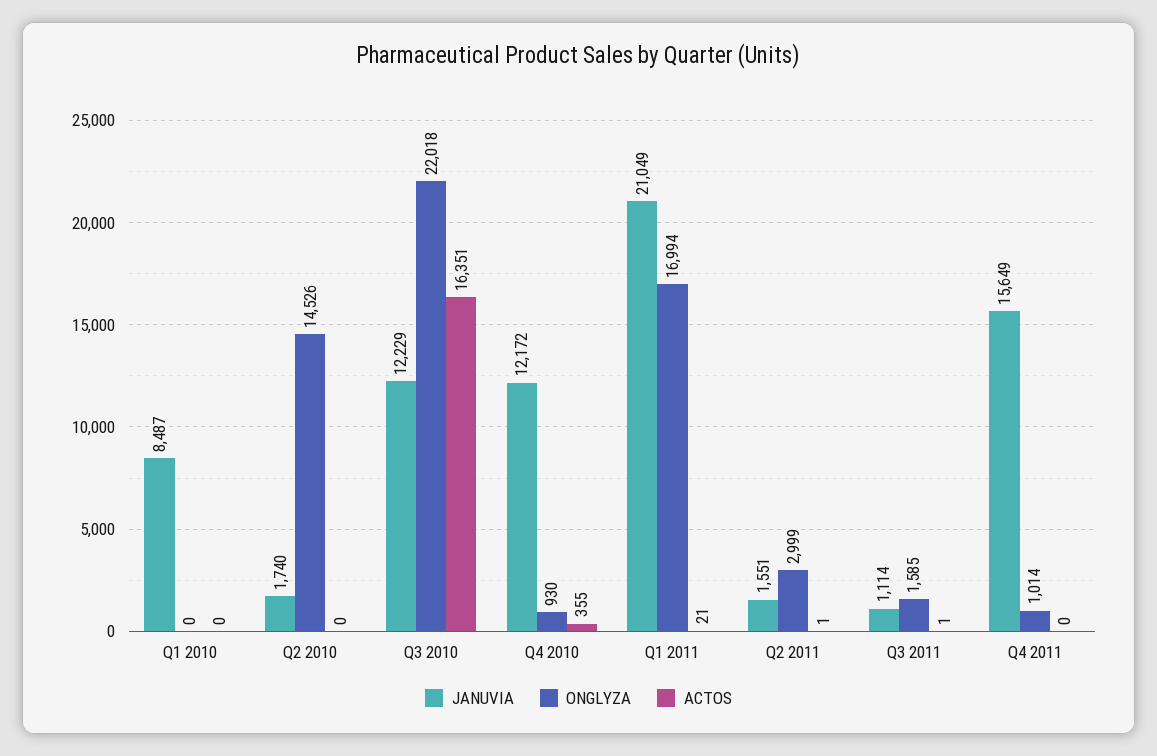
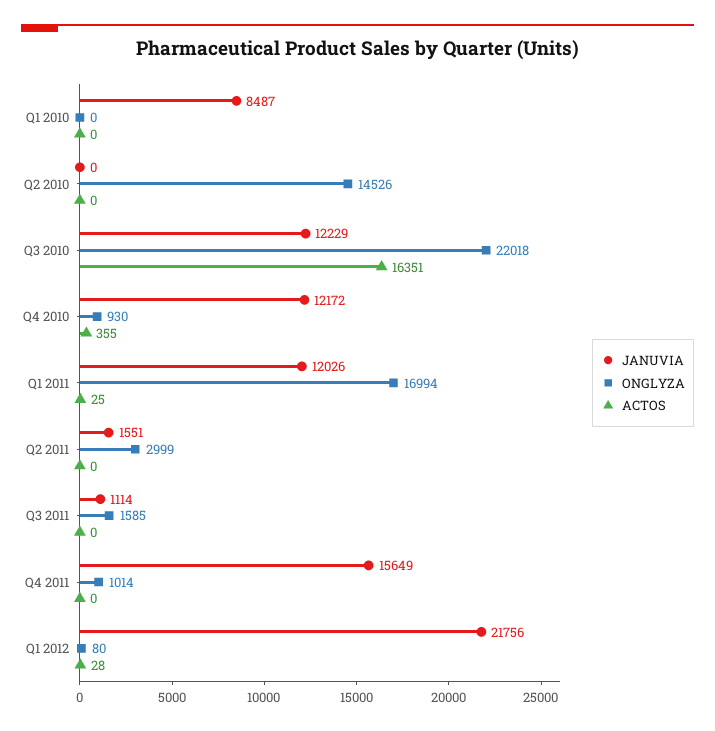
JANUVIA, Q2 2010: 1740 -> 0
JANUVIA, Q1 2011: 21049 -> 12026
ACTOS, Q1 2011: 21 -> 25
ACTOS, Q2 2011: 1 -> 0
ACTOS, Q3 2011: 1 -> 0
JANUVIA, Q1 2012: none -> 21756
ONGLYZA, Q1 2012: none -> 80
ACTOS, Q1 2012: none -> 28

